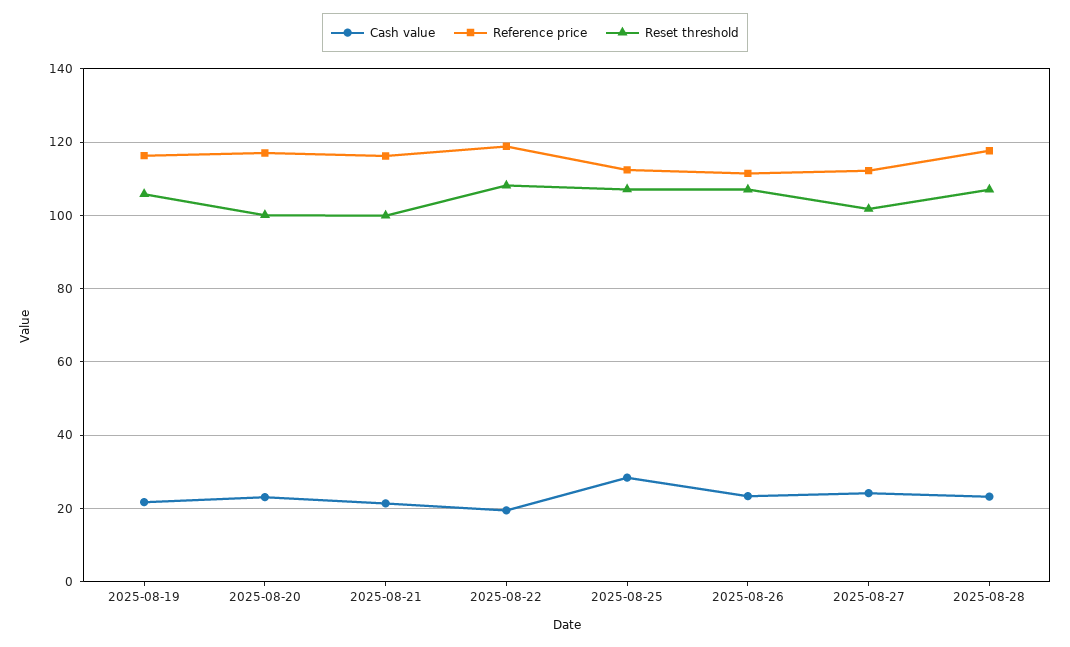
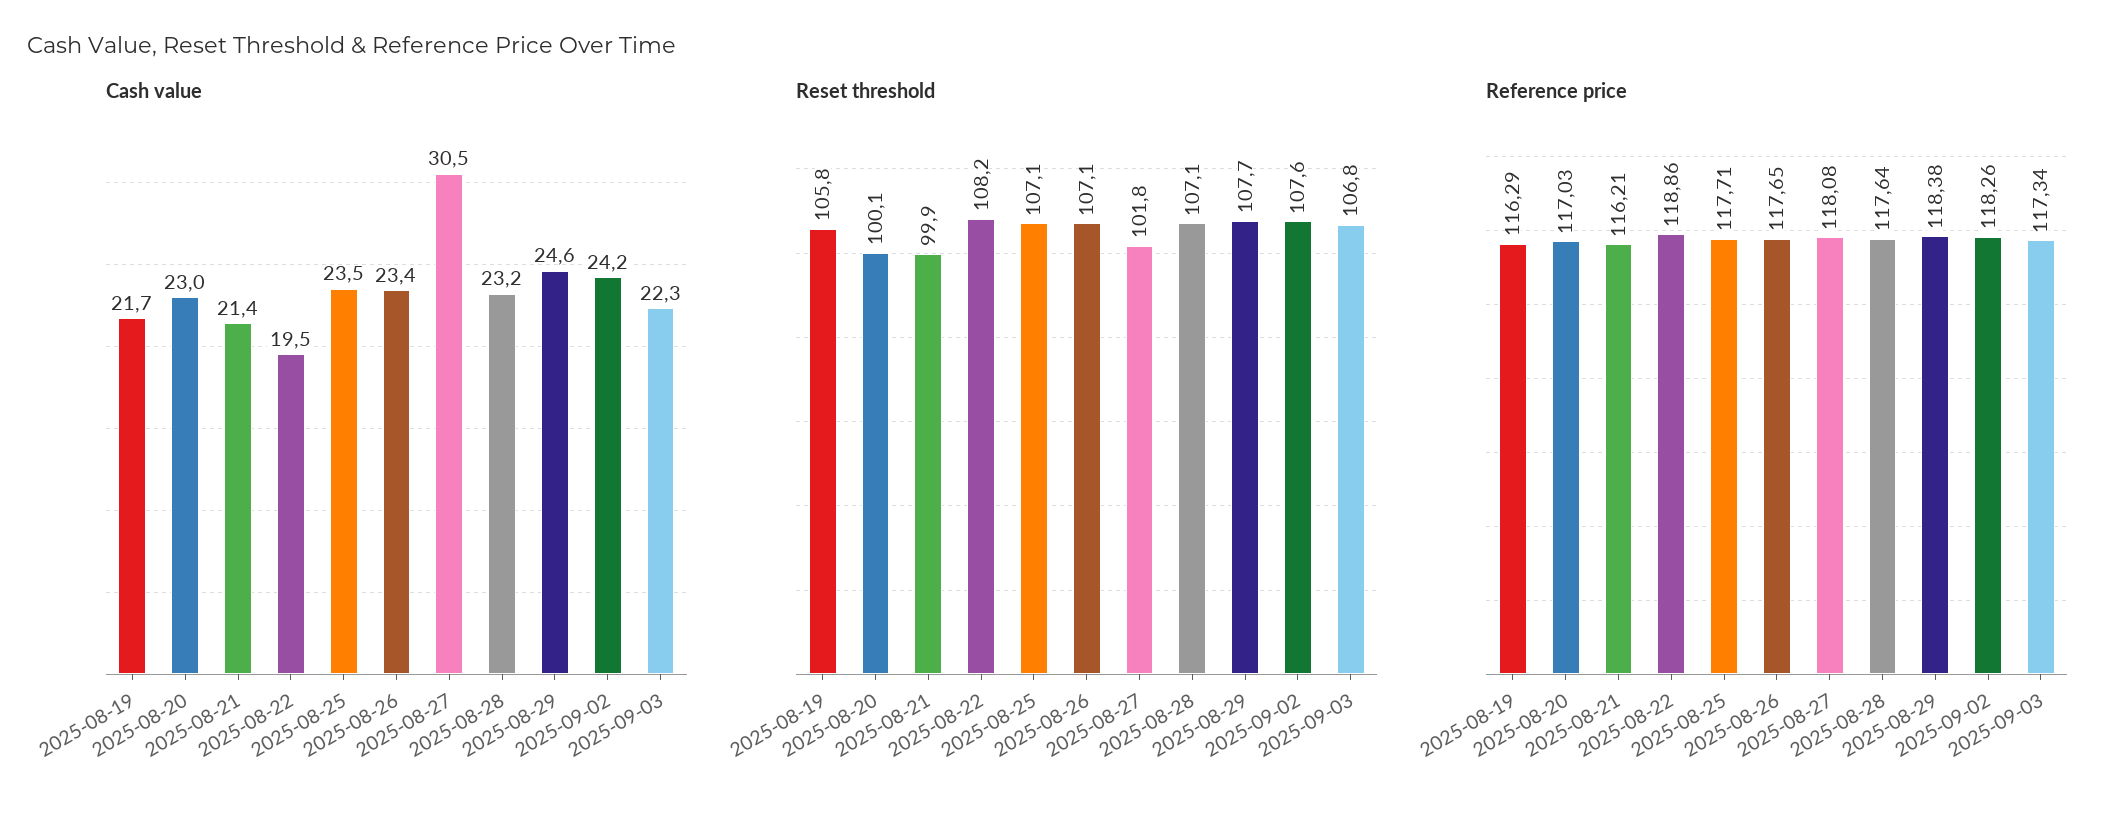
Cash value, 2025-08-25: 28 -> 23.5
Reference price, 2025-08-25: 112 -> 117.71
Reference price, 2025-08-26: 112 -> 117.65
Cash value, 2025-08-27: 24 -> 30.5
Reference price, 2025-08-27: 112 -> 118.08
Cash value, 2025-08-29: none -> 24.6
Cash value, 2025-09-02: none -> 24.2
Cash value, 2025-09-03: none -> 22.3
Reset threshold, 2025-08-29: none -> 107.7
Reset threshold, 2025-09-02: none -> 107.6
Reset threshold, 2025-09-03: none -> 106.8
Reference price, 2025-08-29: none -> 118.38
Reference price, 2025-09-02: none -> 118.26
Reference price, 2025-09-03: none -> 117.34

